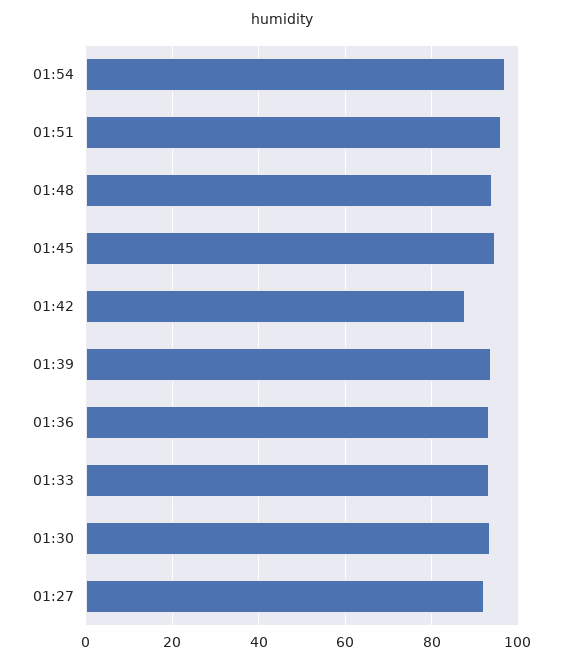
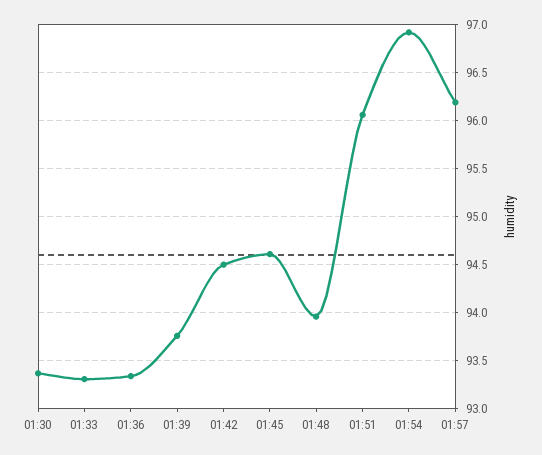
01:42: 88 -> 94.5
01:27: 92 -> none
01:57: none -> 96.2

